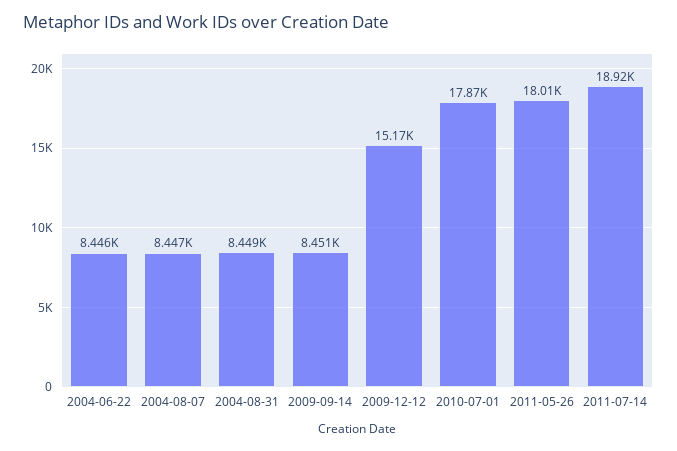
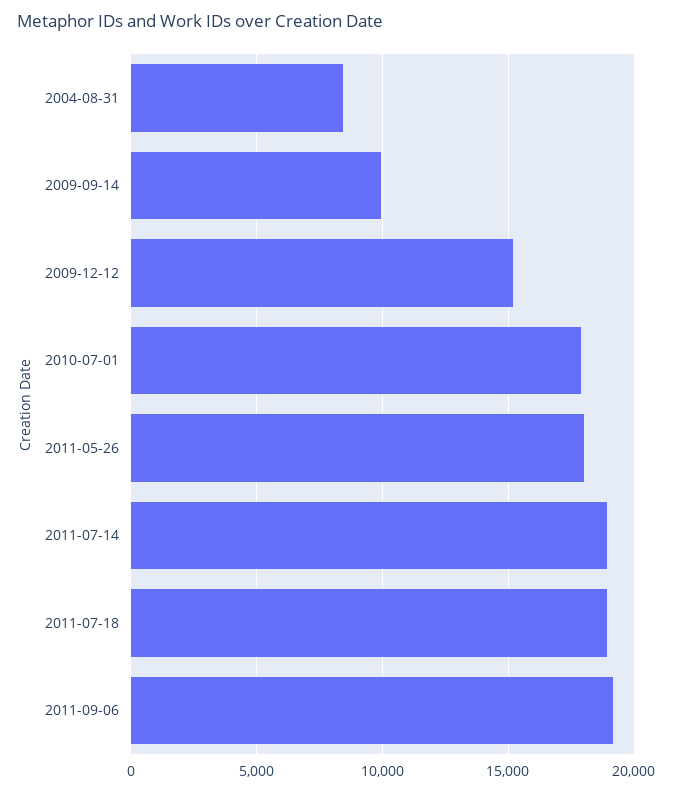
2004-06-22: 8446 -> none
2004-08-07: 8447 -> none
2009-09-14: 8451 -> 10000
2011-07-18: none -> 19000
2011-09-06: none -> 19000

